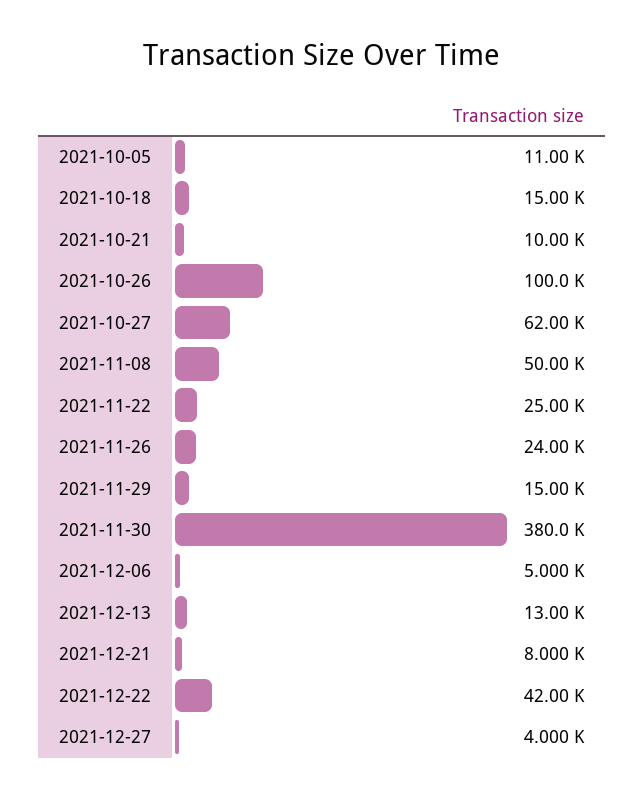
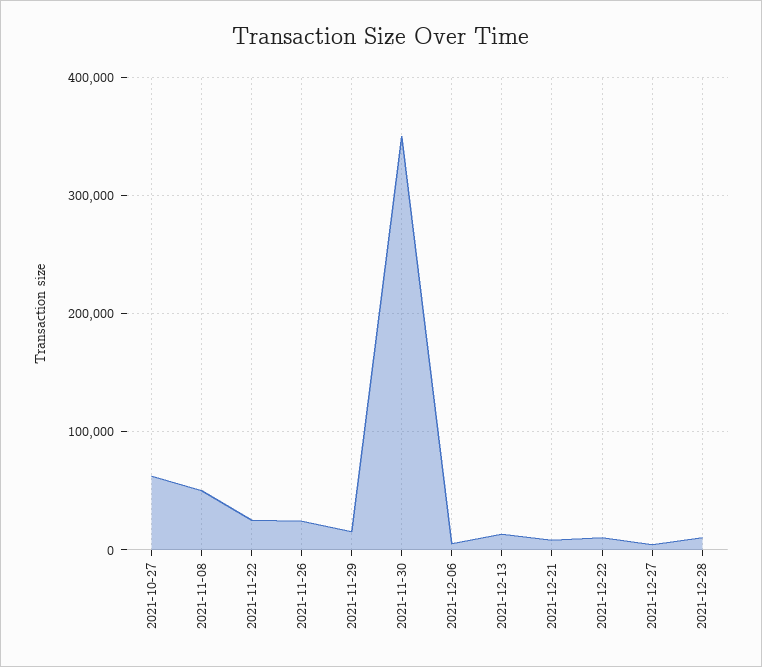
2021-10-05: 11000 -> none
2021-10-18: 15000 -> none
2021-10-21: 10000 -> none
2021-10-26: 100000 -> none
2021-11-30: 380000 -> 350000
2021-12-22: 42000 -> 10000
2021-12-28: none -> 10000

